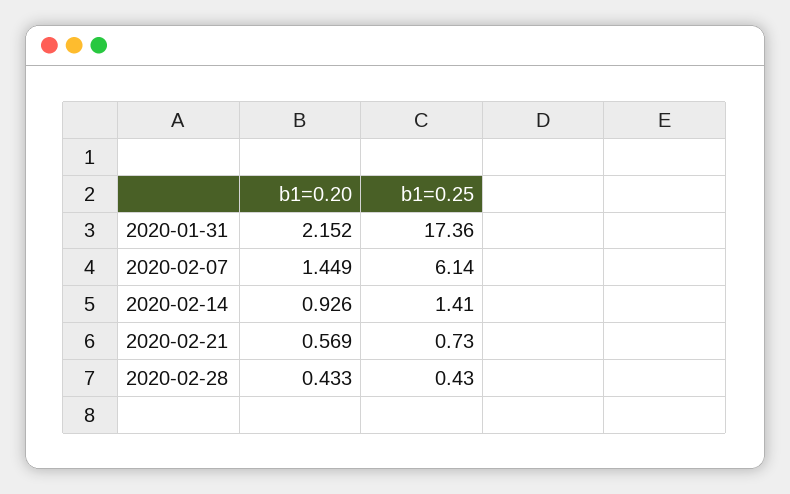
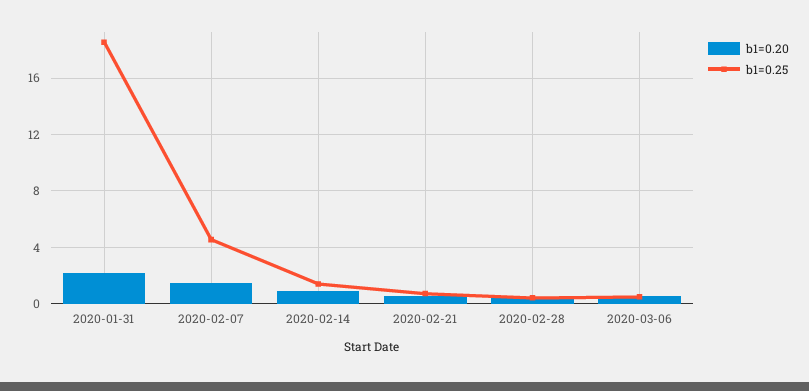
b1=0.25, 2020-01-31: 17.36 -> 18.5
b1=0.25, 2020-02-07: 6.14 -> 4.5
b1=0.20, 2020-03-06: none -> 0.5
b1=0.25, 2020-03-06: none -> 0.5

